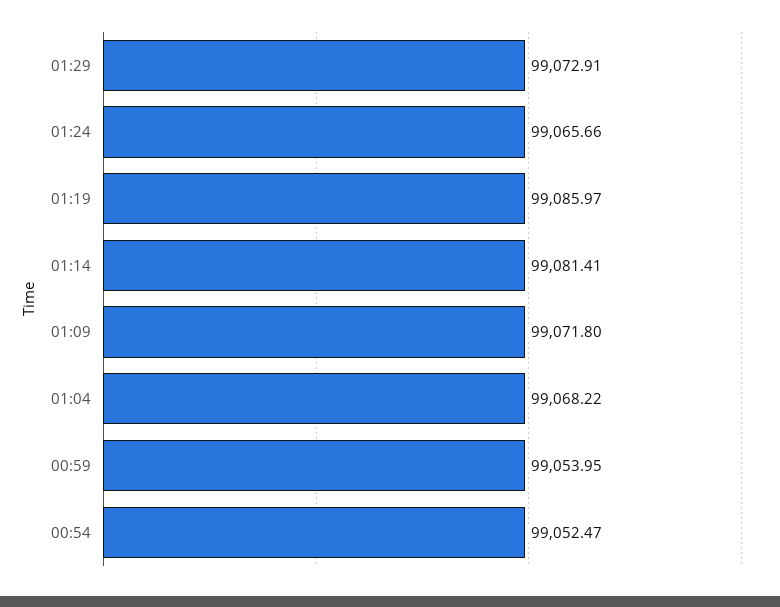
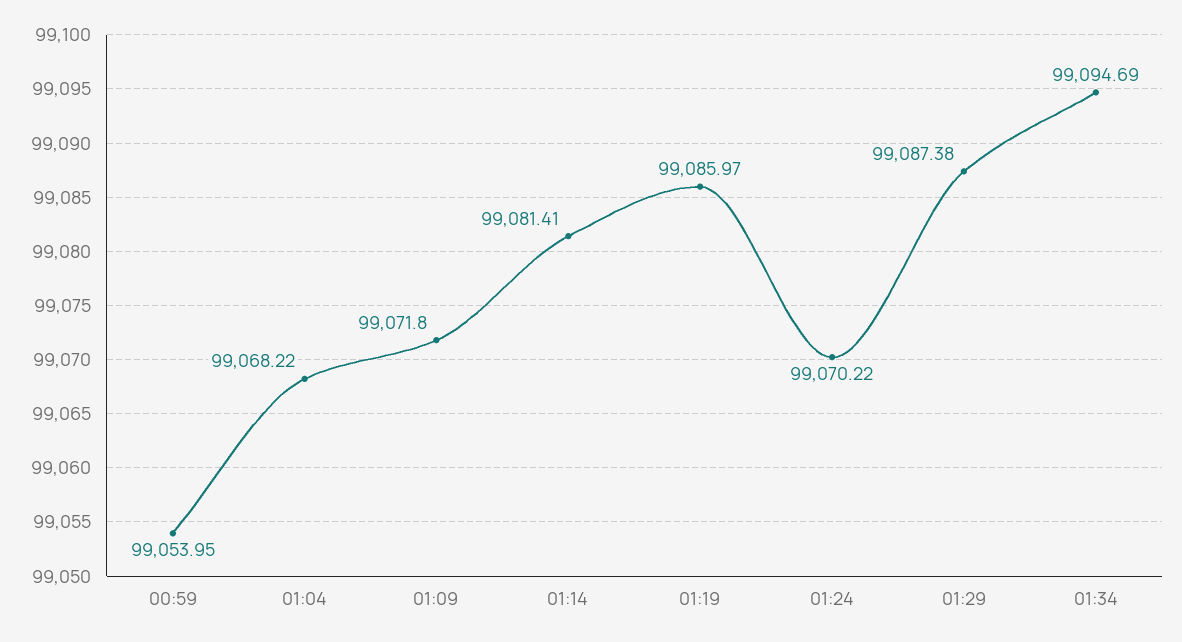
01:29: 99072.91 -> 99087.38
01:24: 99065.66 -> 99070.22
00:54: 99052.47 -> none
01:34: none -> 99094.69

